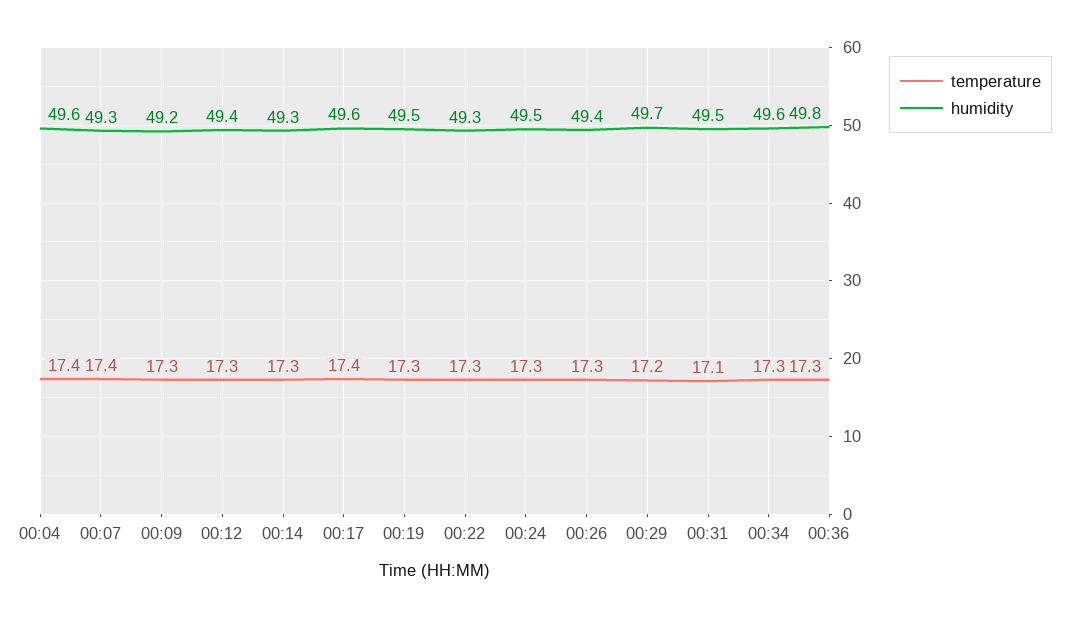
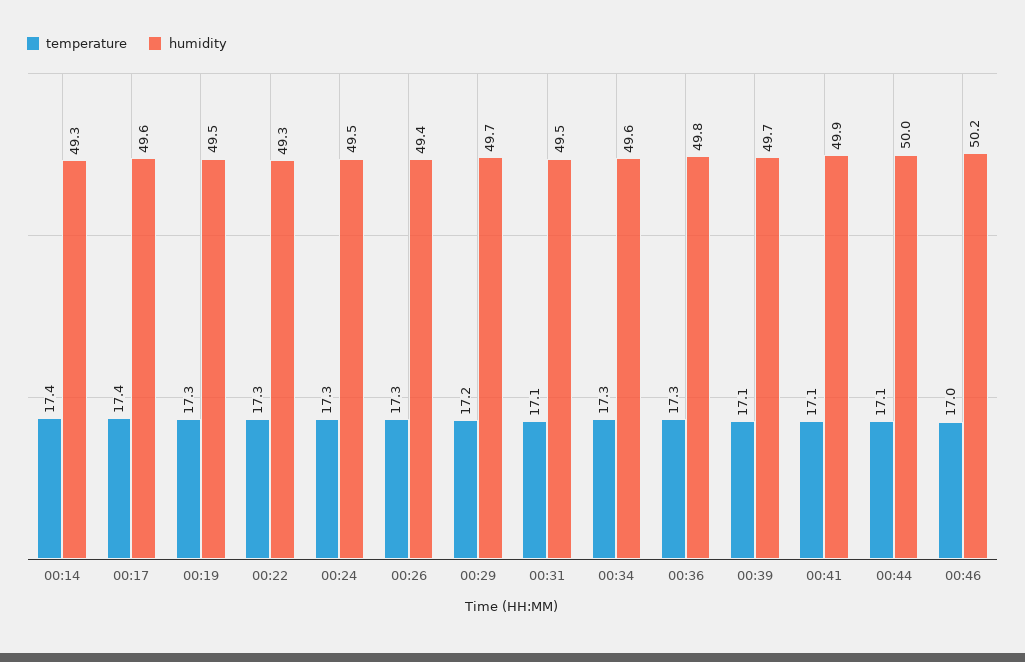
temperature, 00:04: 17.4 -> none
humidity, 00:04: 49.6 -> none
temperature, 00:07: 17.4 -> none
humidity, 00:07: 49.3 -> none
temperature, 00:09: 17.3 -> none
humidity, 00:09: 49.2 -> none
temperature, 00:12: 17.3 -> none
humidity, 00:12: 49.4 -> none
temperature, 00:14: 17.3 -> 17.4
temperature, 00:39: none -> 17.1
humidity, 00:39: none -> 49.7
temperature, 00:41: none -> 17.1
humidity, 00:41: none -> 49.9
temperature, 00:44: none -> 17.1
humidity, 00:44: none -> 50
temperature, 00:46: none -> 17
humidity, 00:46: none -> 50.2

